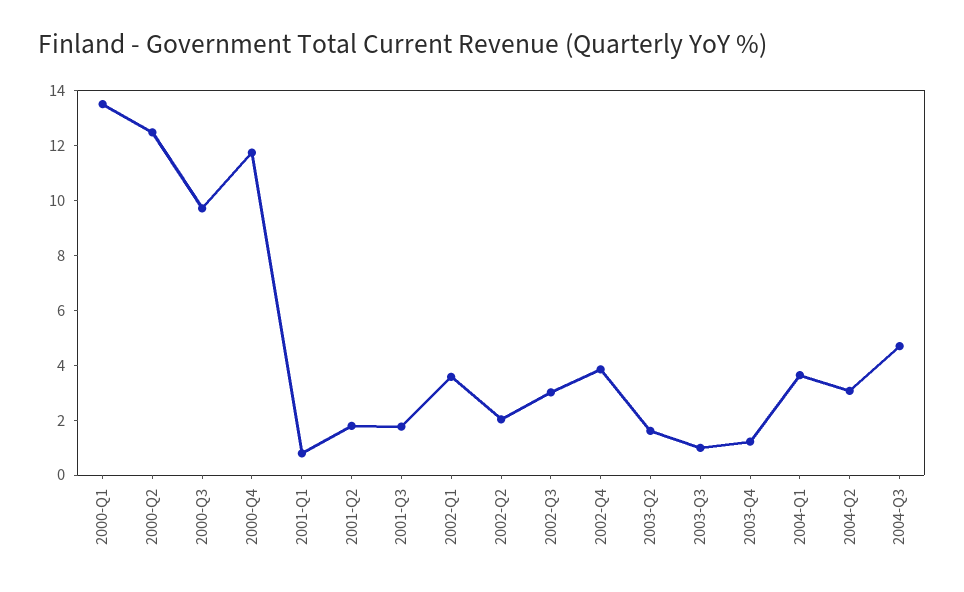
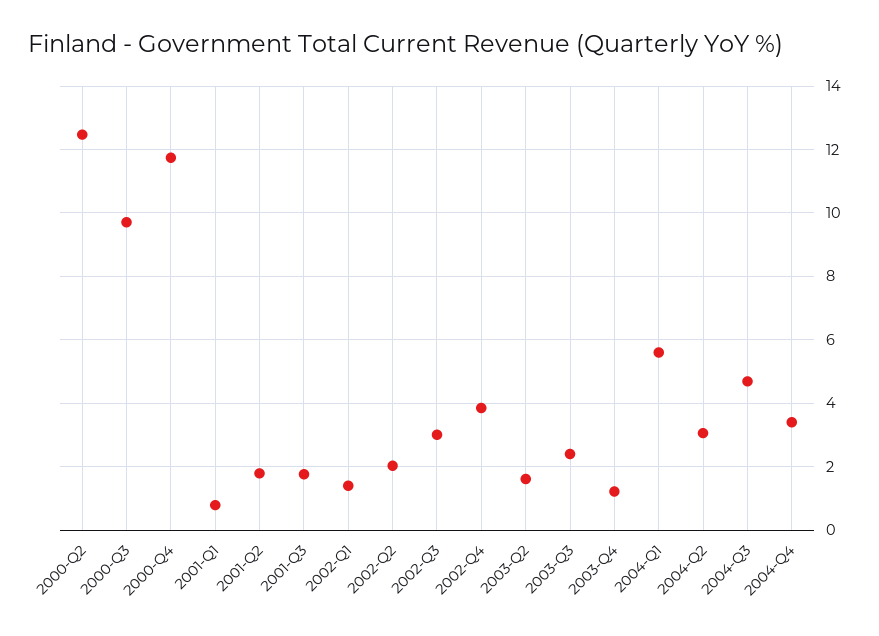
2000-Q1: 13.5 -> none
2002-Q1: 3.5 -> 1.4
2003-Q3: 1 -> 2.4
2004-Q1: 3.5 -> 5.6
2004-Q4: none -> 3.4

